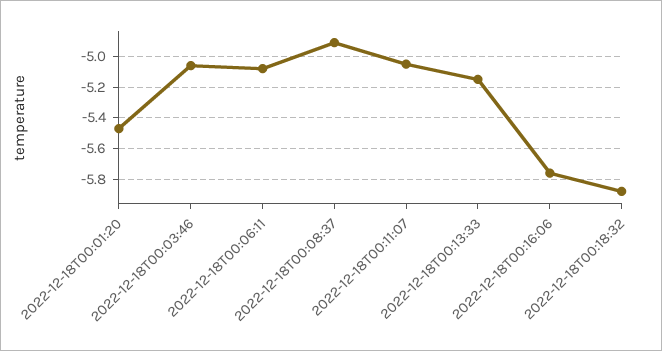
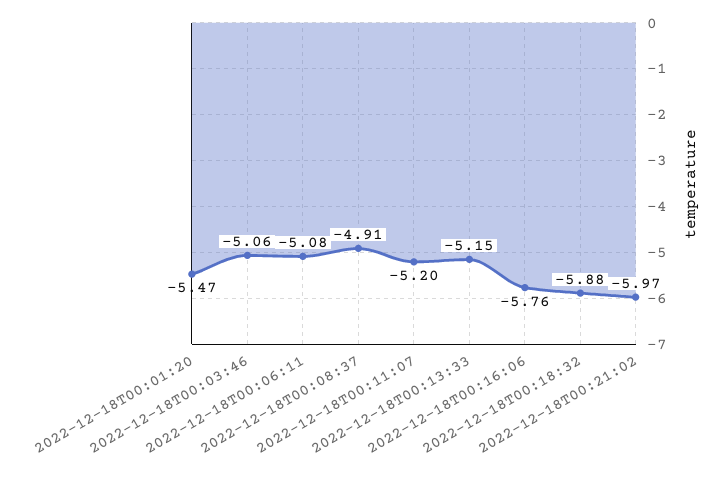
2022-12-18T00:11:07: -5.05 -> -5.2
2022-12-18T00:21:02: none -> -5.97

